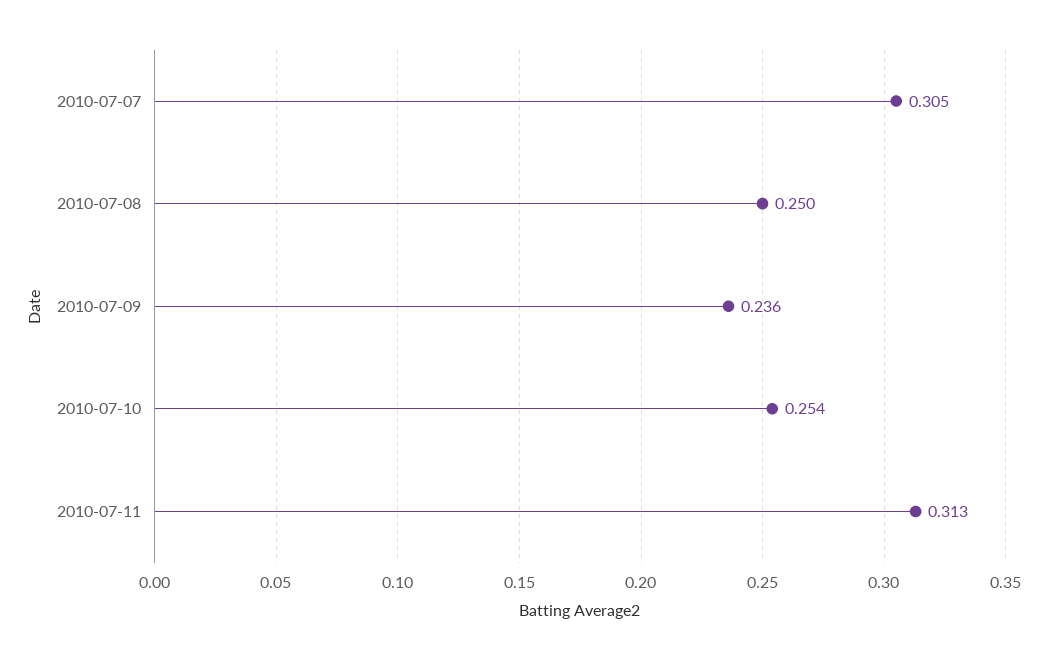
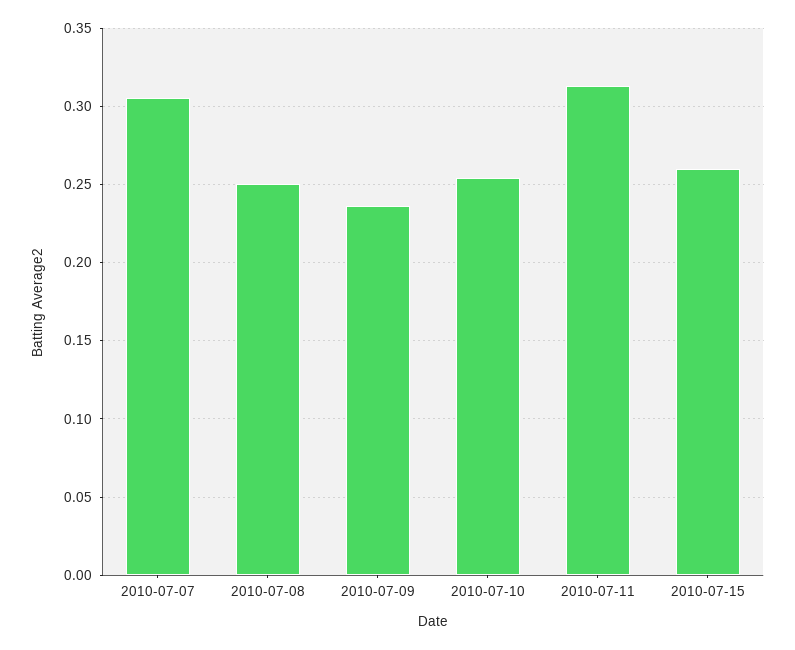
2010-07-15: none -> 0.26

